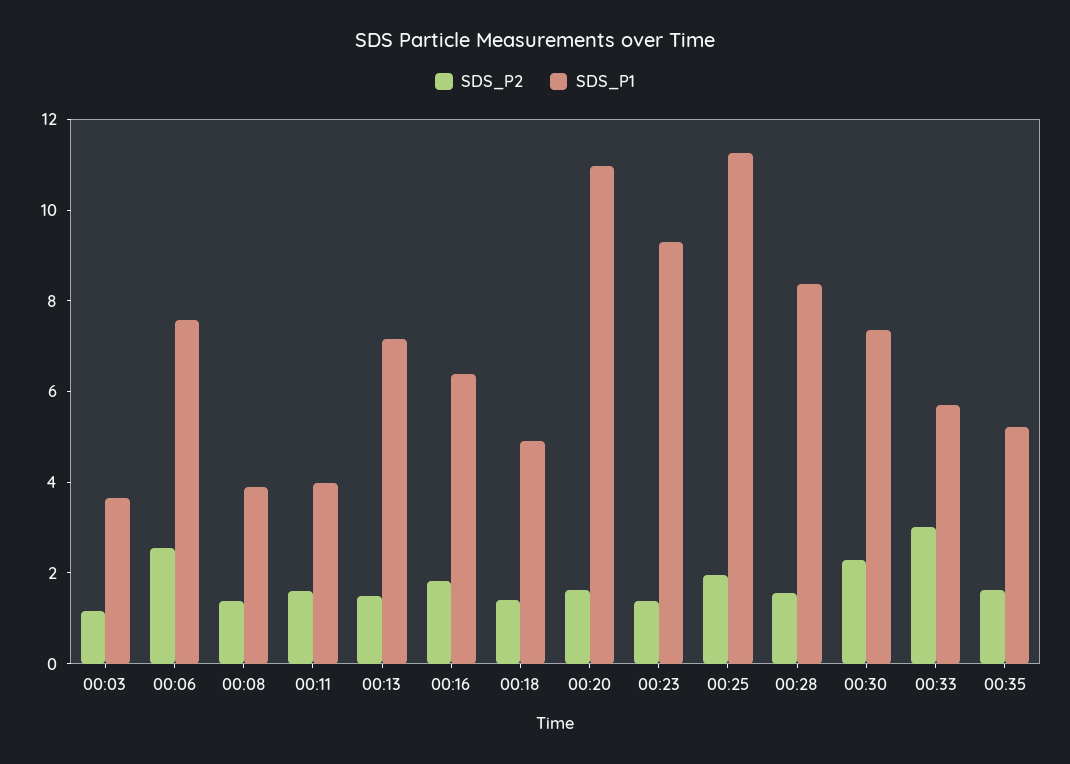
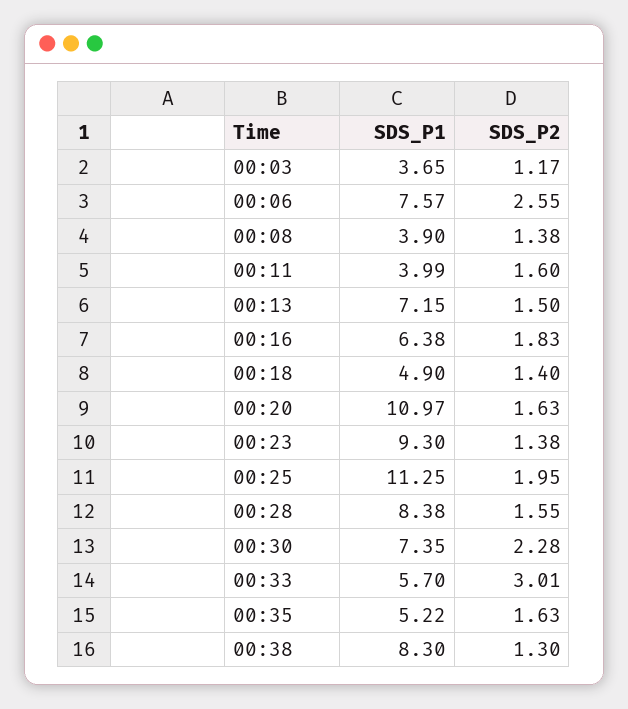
SDS_P1, 00:38: none -> 8.3
SDS_P2, 00:38: none -> 1.3

